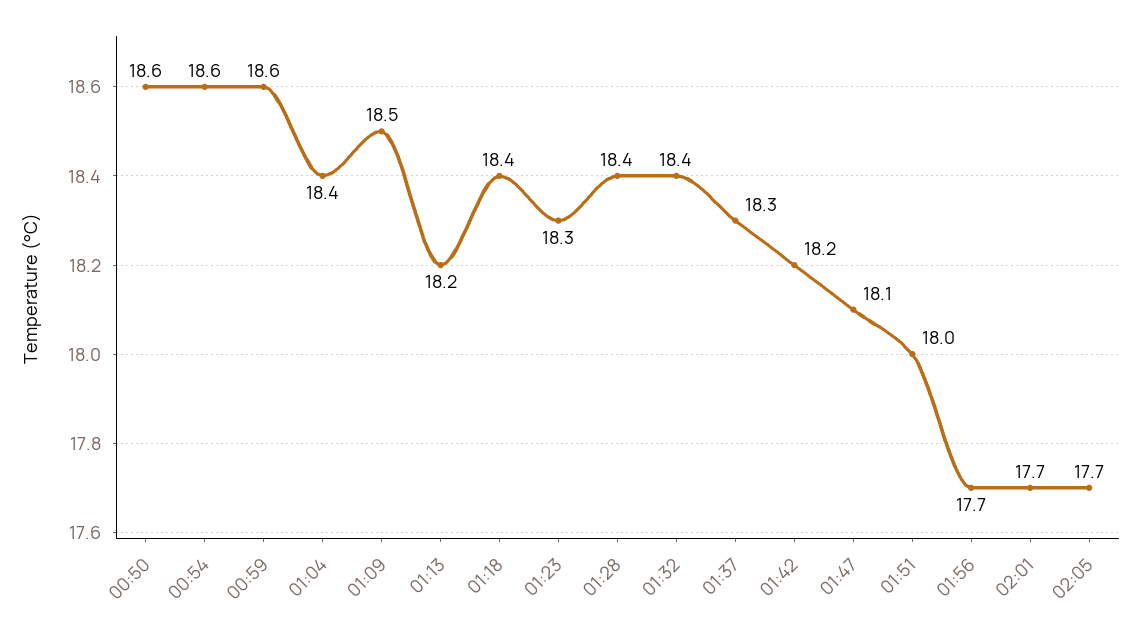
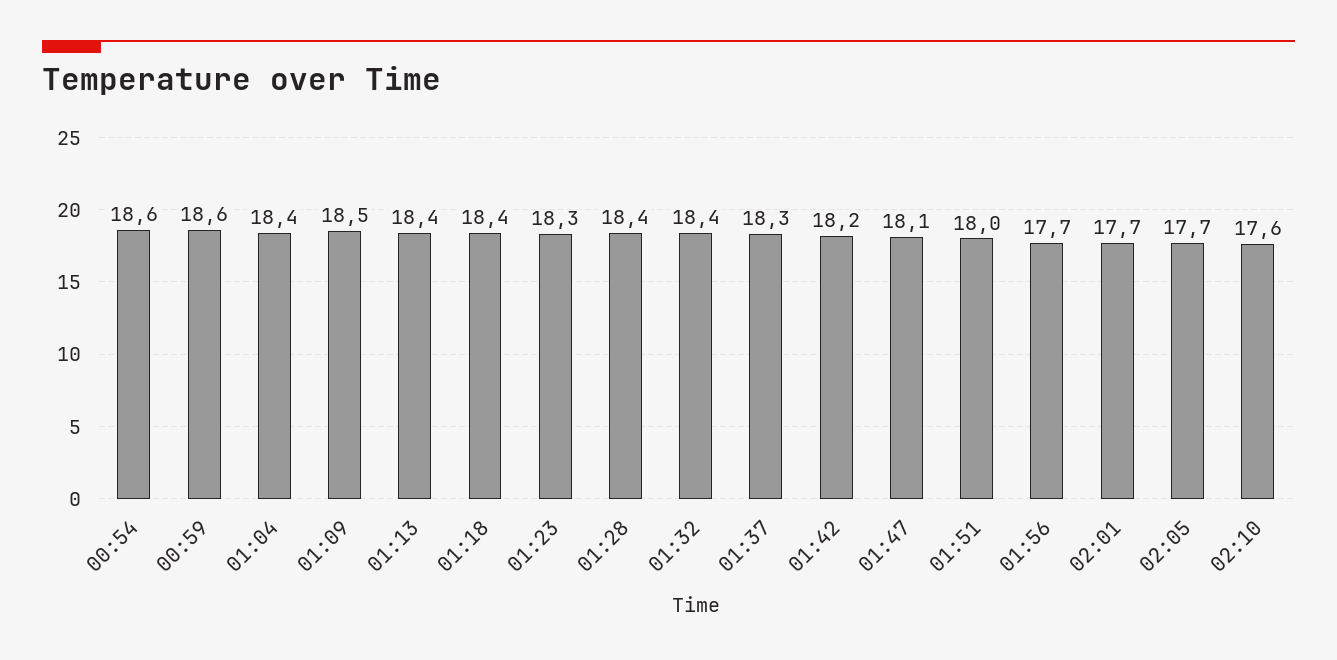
00:50: 18.6 -> none
01:13: 18.2 -> 18.4
02:10: none -> 17.6

